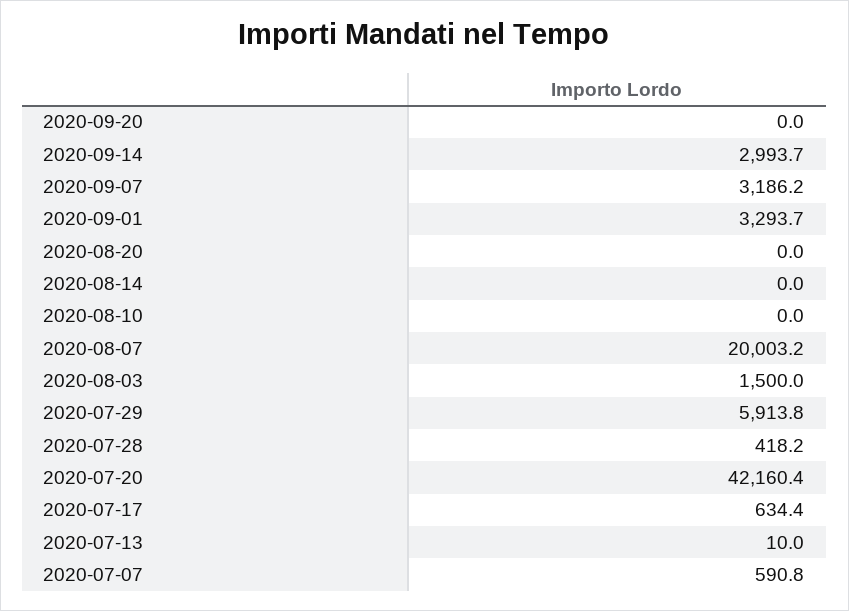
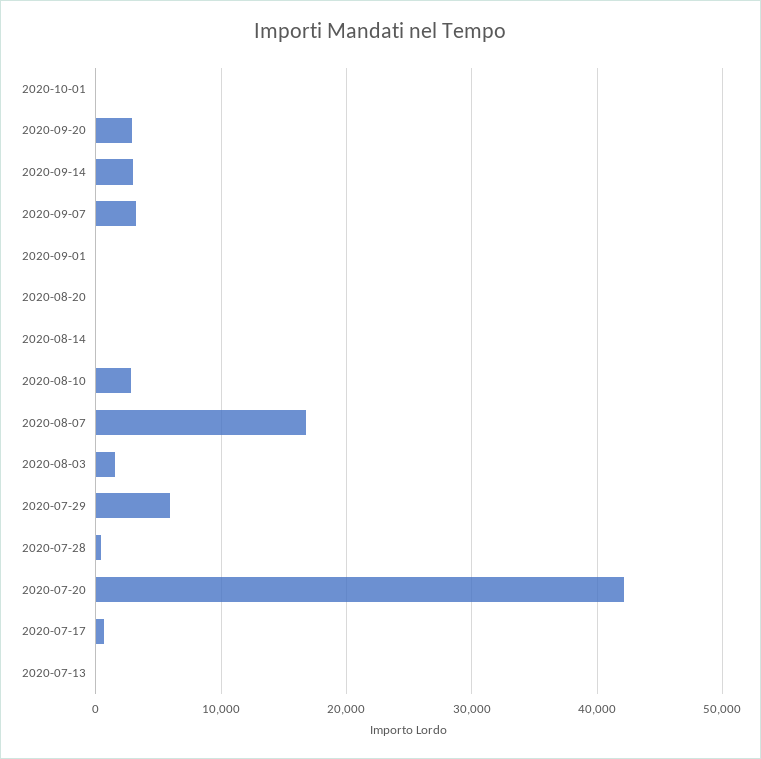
2020-09-20: 0 -> 3000
2020-09-01: 3293.7 -> 0
2020-08-10: 0 -> 3000
2020-08-07: 20003.2 -> 17000
2020-07-07: 590.8 -> none
2020-10-01: none -> 0

